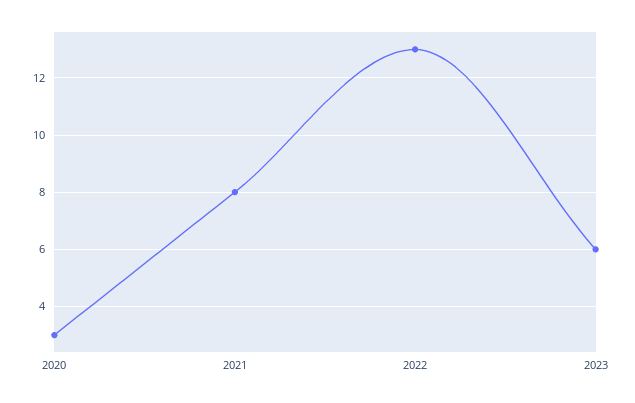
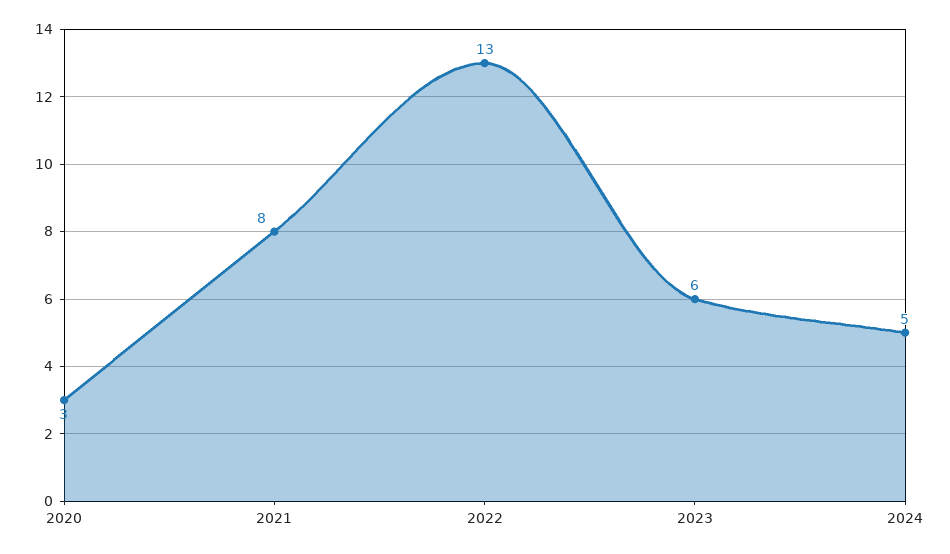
2024: none -> 5

